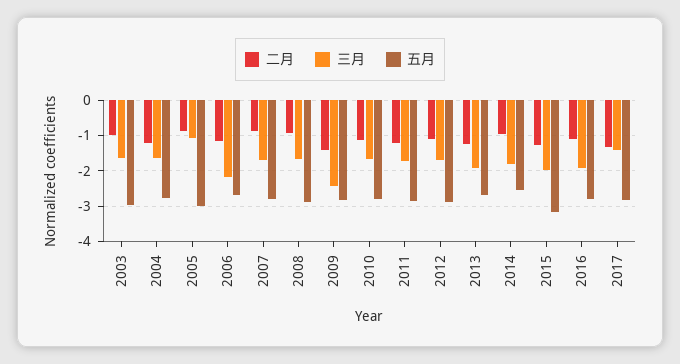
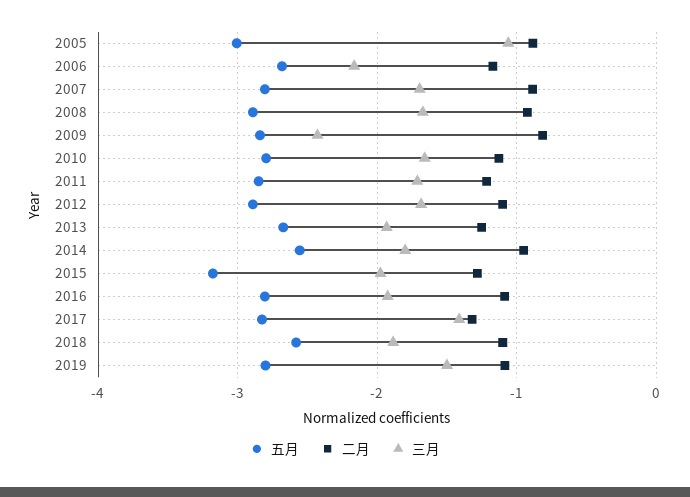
二月, 2003: -1 -> none
三月, 2003: -1.6 -> none
五月, 2003: -3 -> none
二月, 2004: -1.2 -> none
三月, 2004: -1.6 -> none
五月, 2004: -2.8 -> none
二月, 2009: -1.4 -> -0.8
五月, 2018: none -> -2.6
二月, 2018: none -> -1.1
三月, 2018: none -> -1.9
五月, 2019: none -> -2.8
二月, 2019: none -> -1.1
三月, 2019: none -> -1.5

